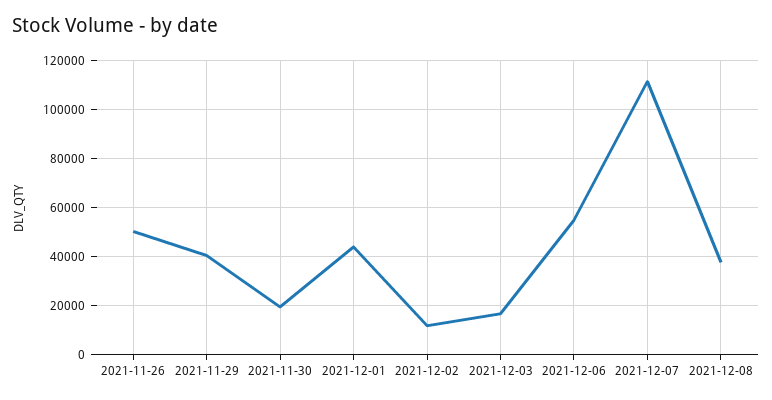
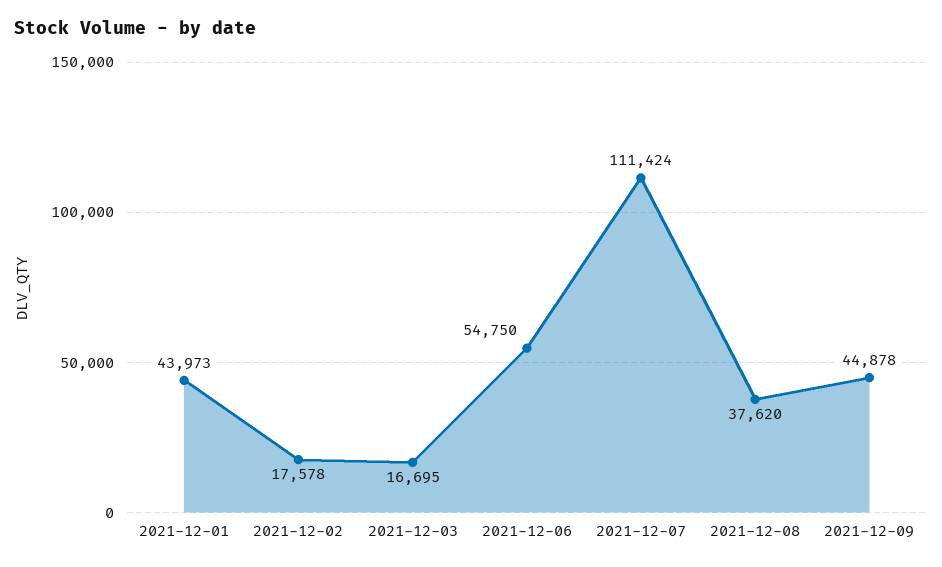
2021-11-26: 50000 -> none
2021-11-29: 40000 -> none
2021-11-30: 20000 -> none
2021-12-02: 12500 -> 17578
2021-12-09: none -> 44878

